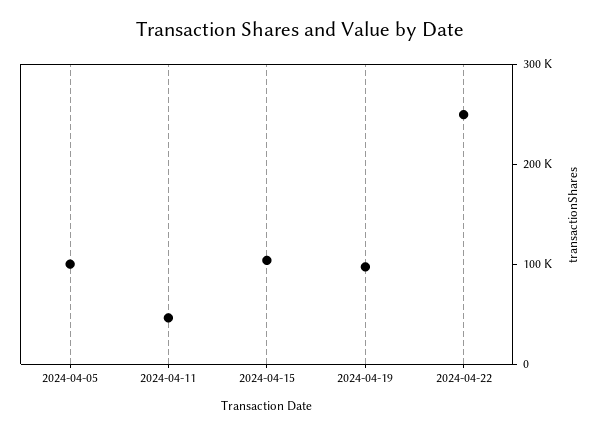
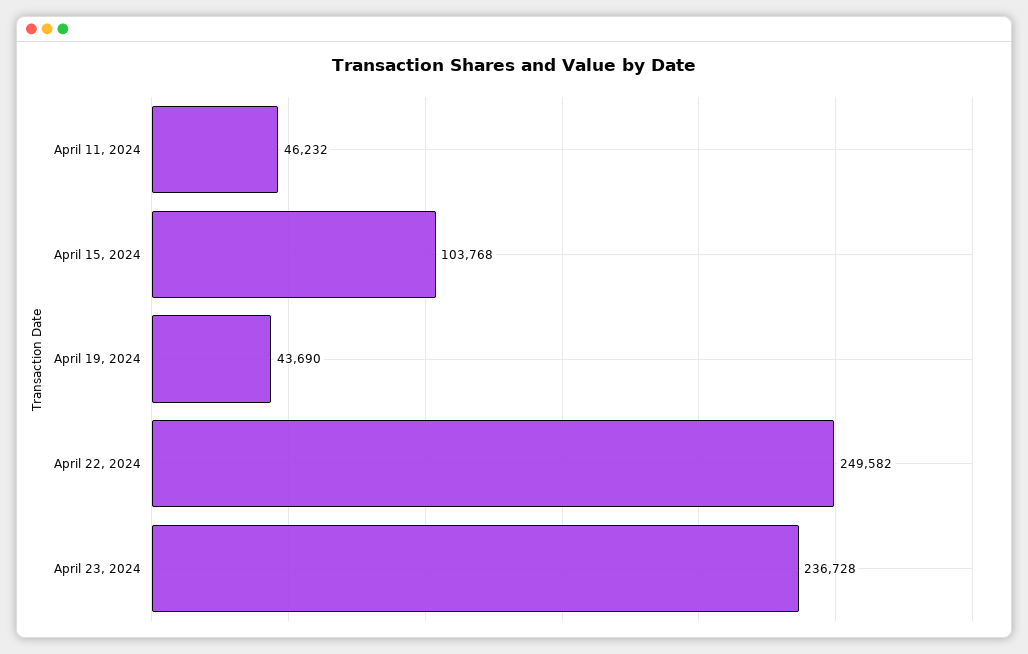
2024-04-05: 100000 -> none
2024-04-19: 100000 -> 43690
April 23, 2024: none -> 236728

